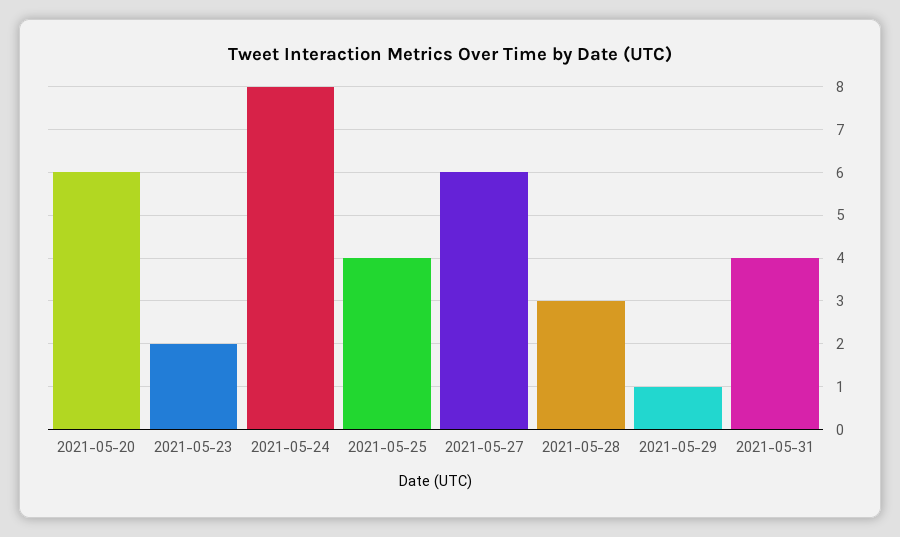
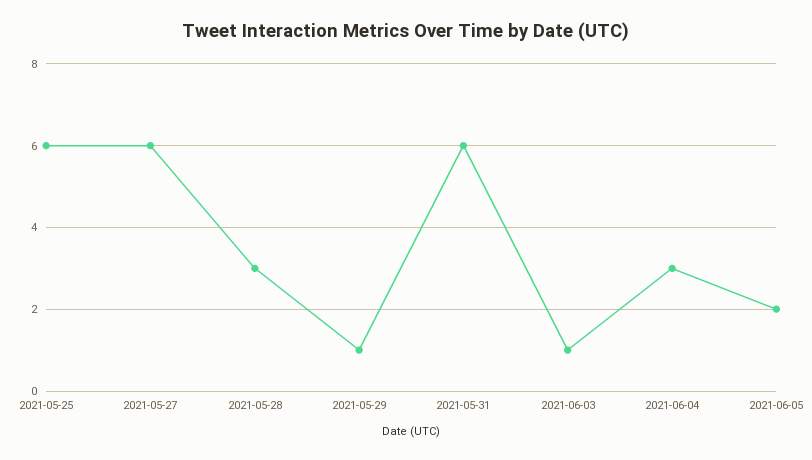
2021-05-20: 6 -> none
2021-05-23: 2 -> none
2021-05-24: 8 -> none
2021-05-25: 4 -> 6
2021-05-31: 4 -> 6
2021-06-03: none -> 1
2021-06-04: none -> 3
2021-06-05: none -> 2

